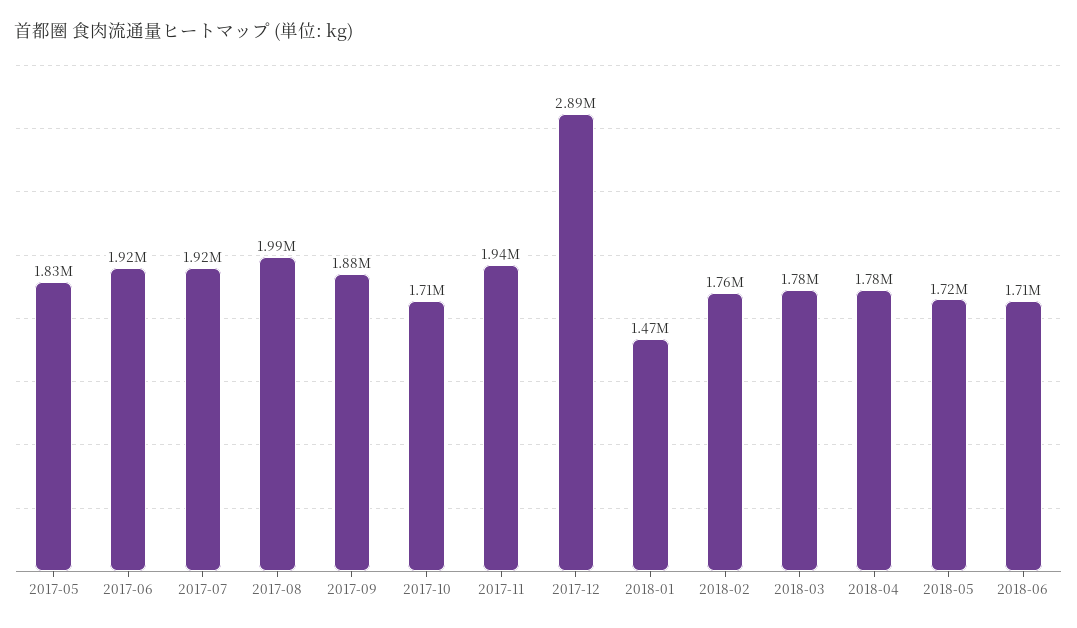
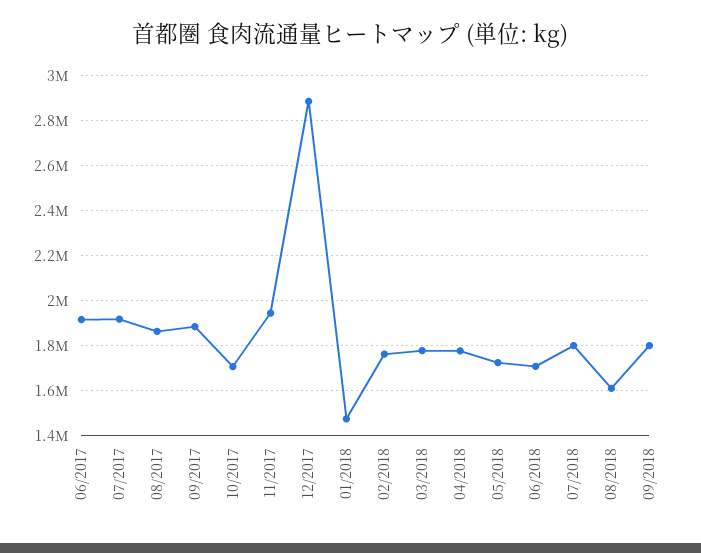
2017-05: 1830000 -> none
2017-08: 1990000 -> 1850000
07/2018: none -> 1800000
08/2018: none -> 1600000
09/2018: none -> 1800000

